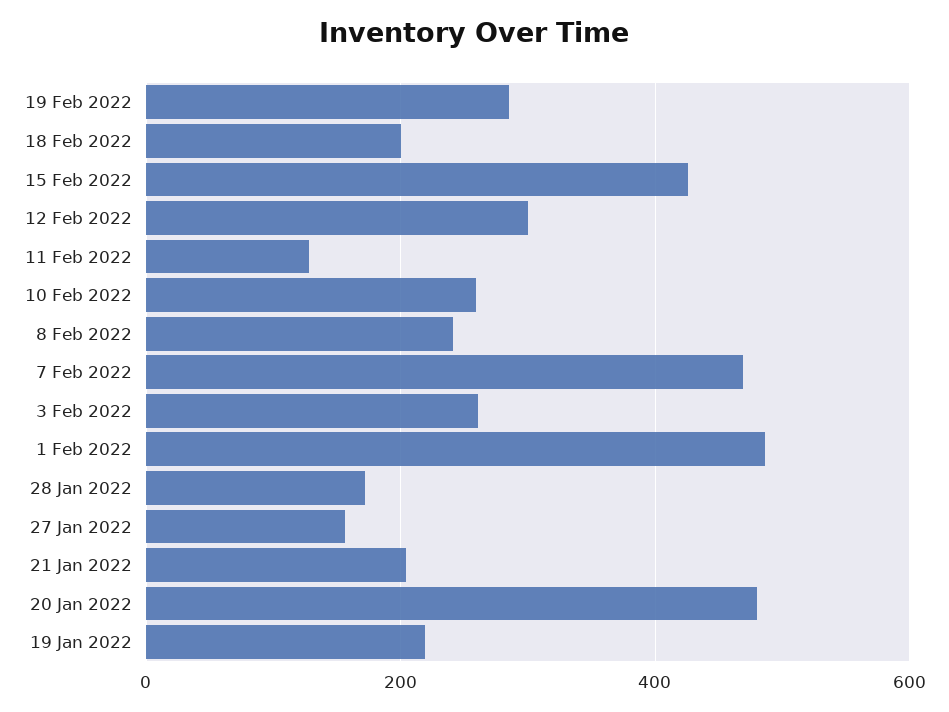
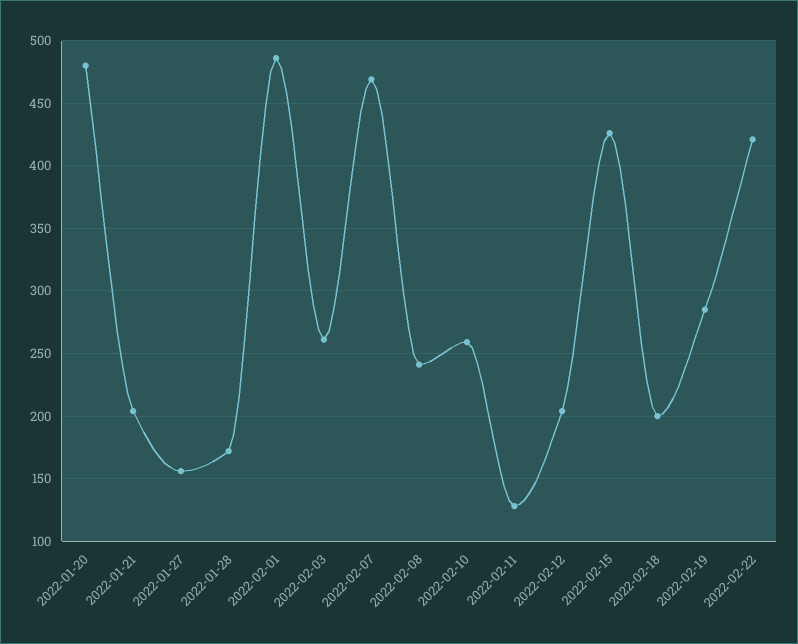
12 Feb 2022: 300 -> 205
19 Jan 2022: 220 -> none
2022-02-22: none -> 420

